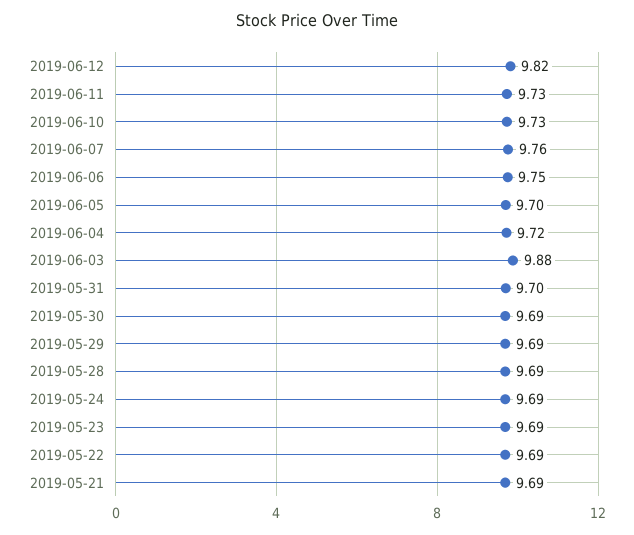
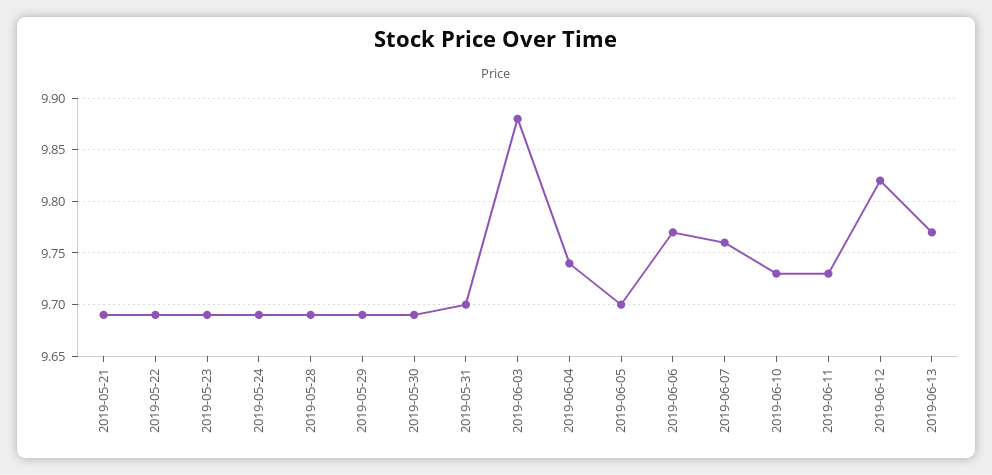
2019-06-06: 9.75 -> 9.77
2019-06-04: 9.72 -> 9.74
2019-06-13: none -> 9.77

